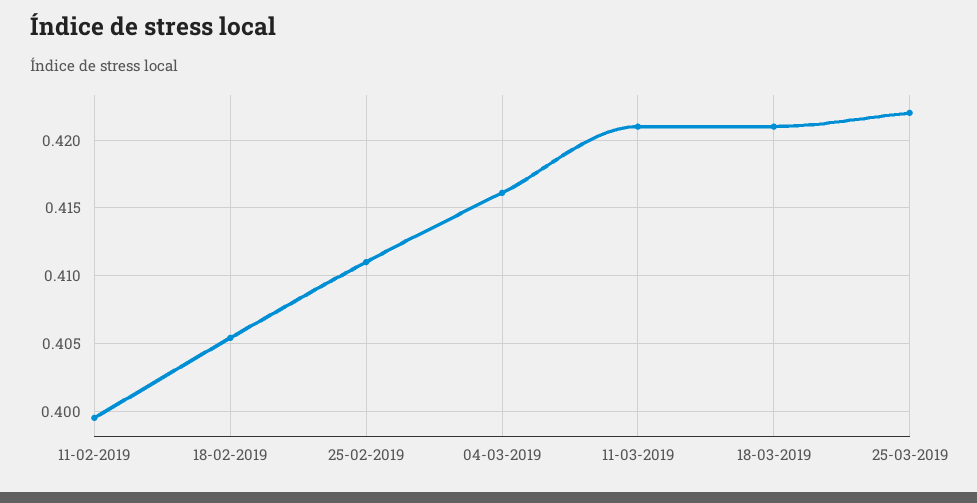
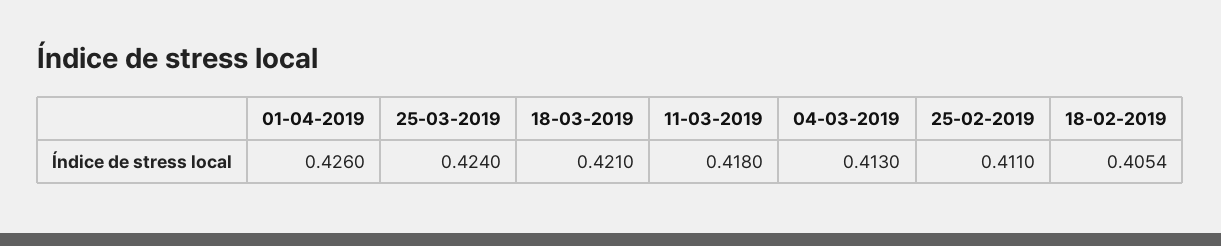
11-02-2019: 0.3995 -> none
04-03-2019: 0.416 -> 0.413
11-03-2019: 0.421 -> 0.418
25-03-2019: 0.422 -> 0.424
01-04-2019: none -> 0.426

